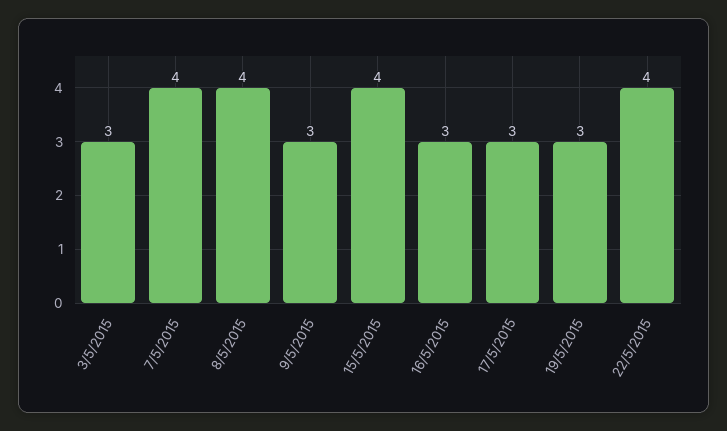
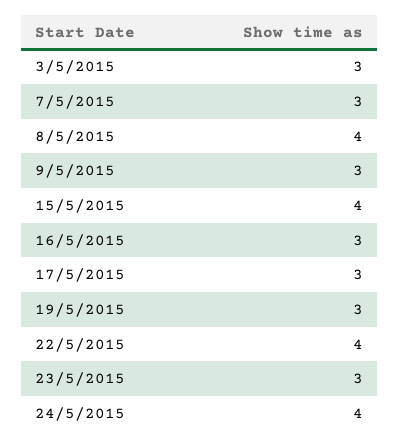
7/5/2015: 4 -> 3
23/5/2015: none -> 3
24/5/2015: none -> 4

